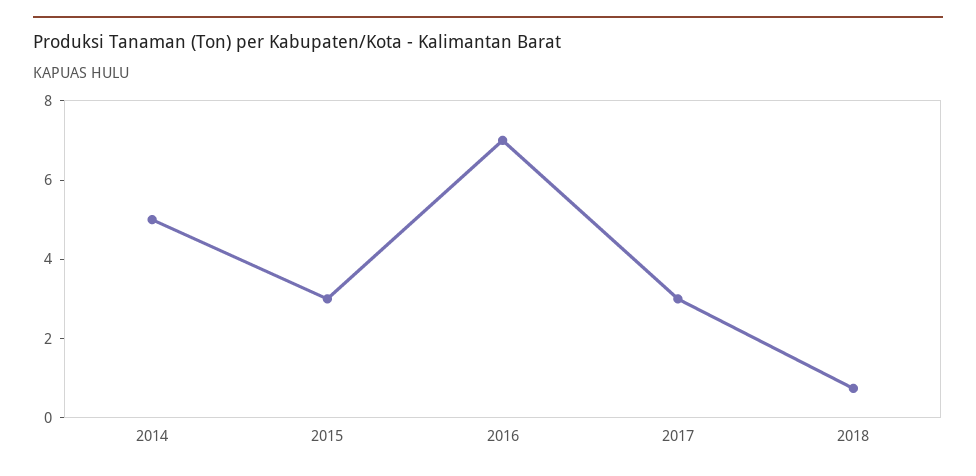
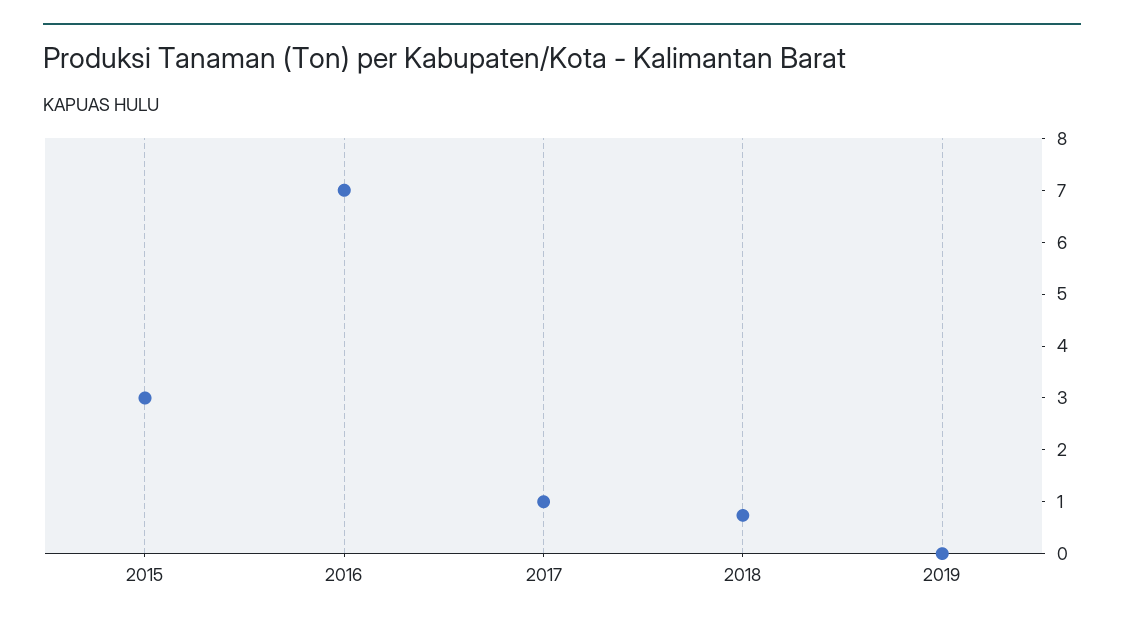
2014: 5 -> none
2017: 3 -> 1
2019: none -> 0

